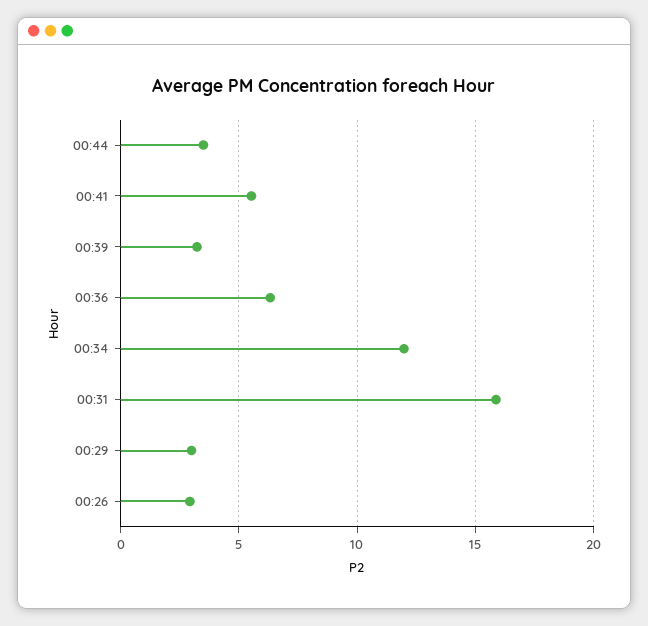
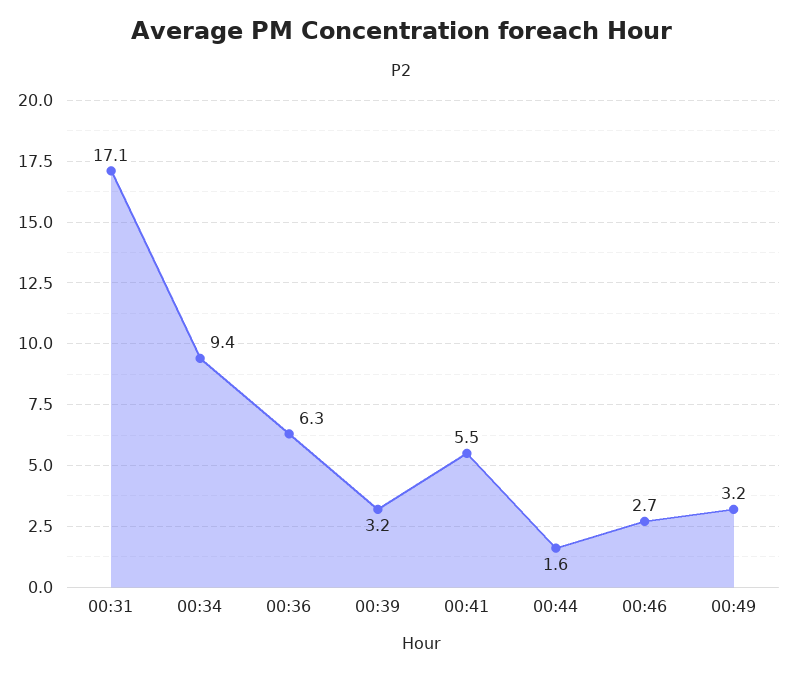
00:44: 3.5 -> 1.6
00:34: 12 -> 9.4
00:31: 16 -> 17.1
00:29: 3 -> none
00:26: 3 -> none
00:46: none -> 2.7
00:49: none -> 3.2

